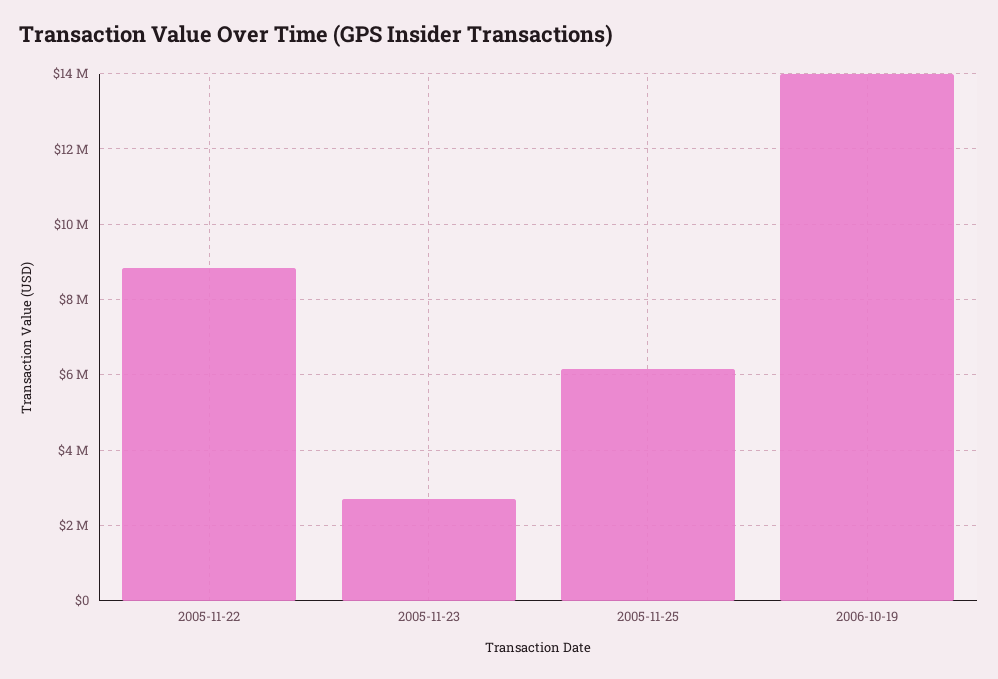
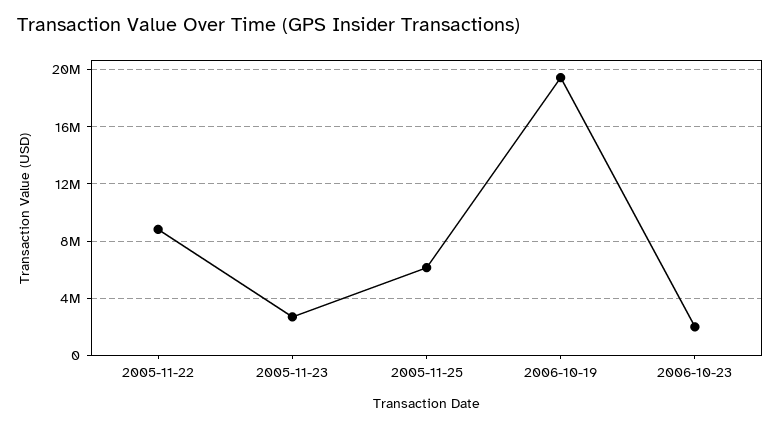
2006-10-19: 14000000 -> 19500000
2006-10-23: none -> 2000000

